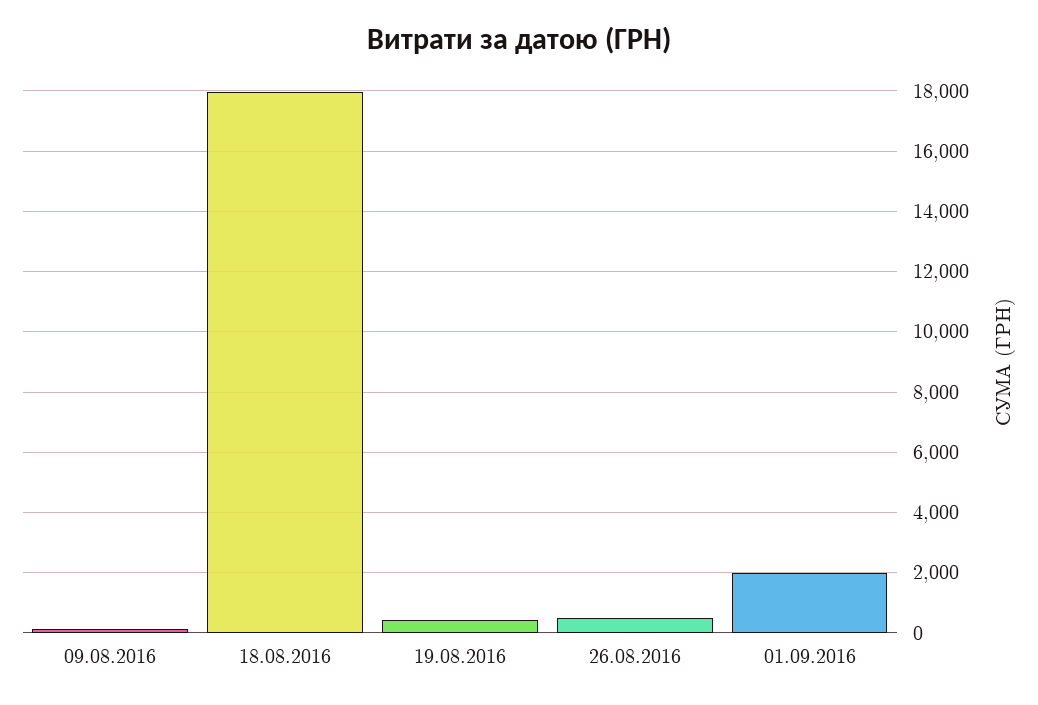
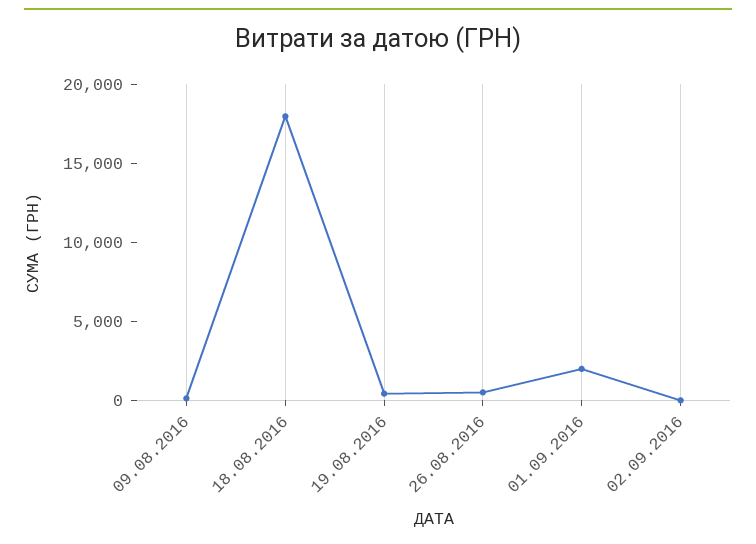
02.09.2016: none -> 0

